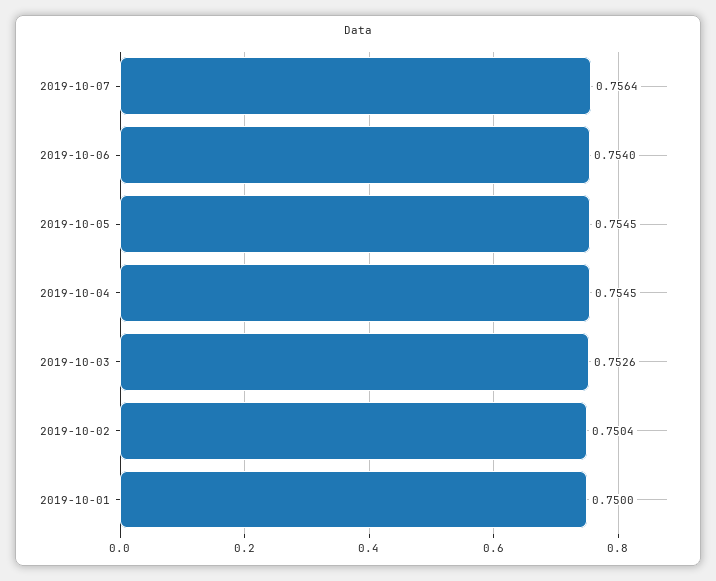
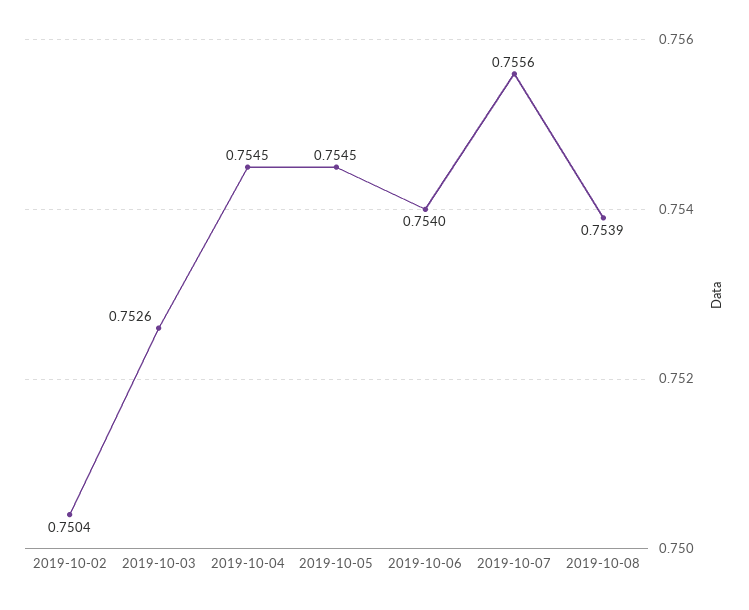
2019-10-07: 0.7564 -> 0.7556
2019-10-01: 0.75 -> none
2019-10-08: none -> 0.7539

